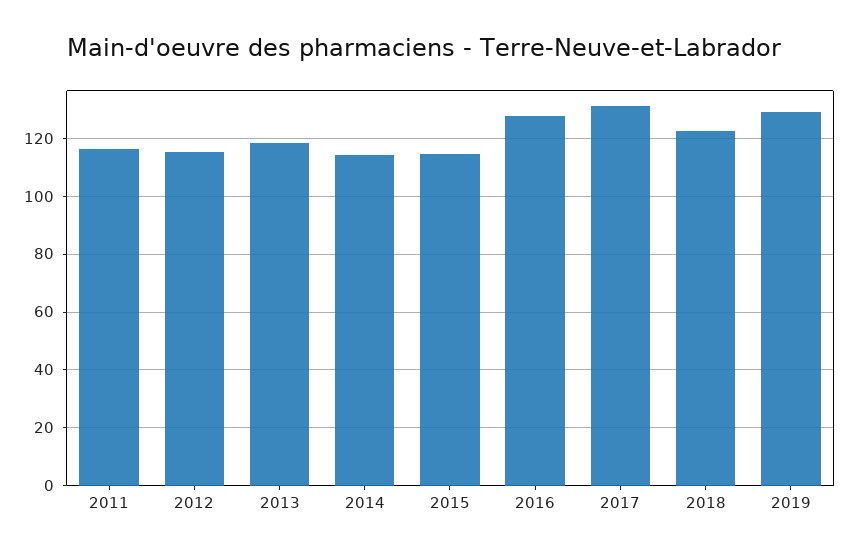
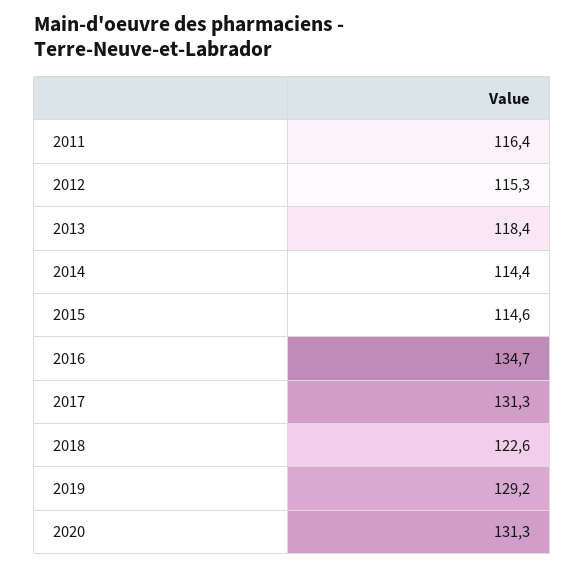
2016: 127.5 -> 134.7
2020: none -> 131.3

